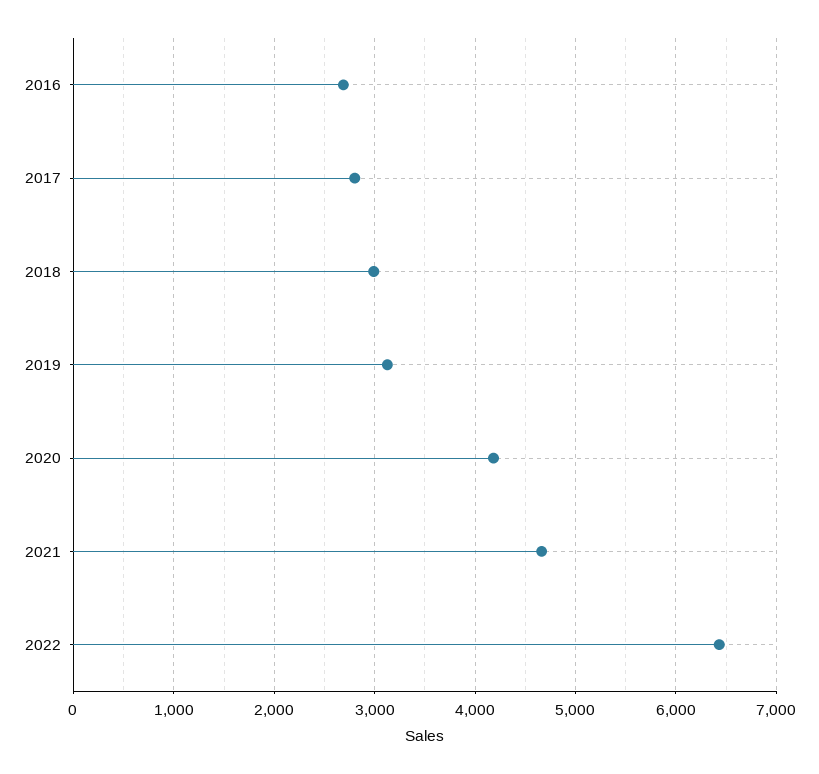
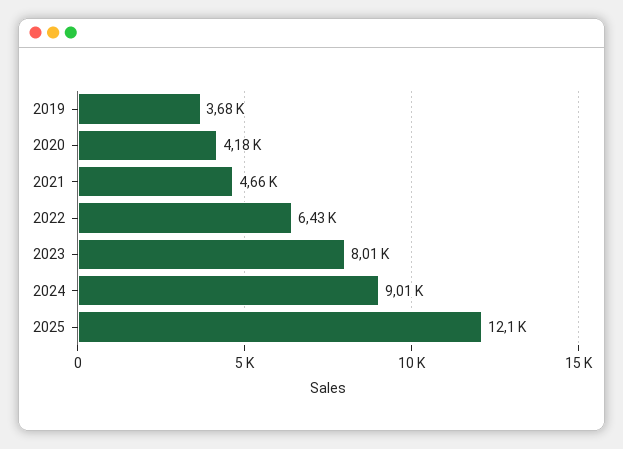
2016: 2700 -> none
2017: 2800 -> none
2018: 3000 -> none
2019: 3100 -> 3680
2023: none -> 8010
2024: none -> 9010
2025: none -> 12100

